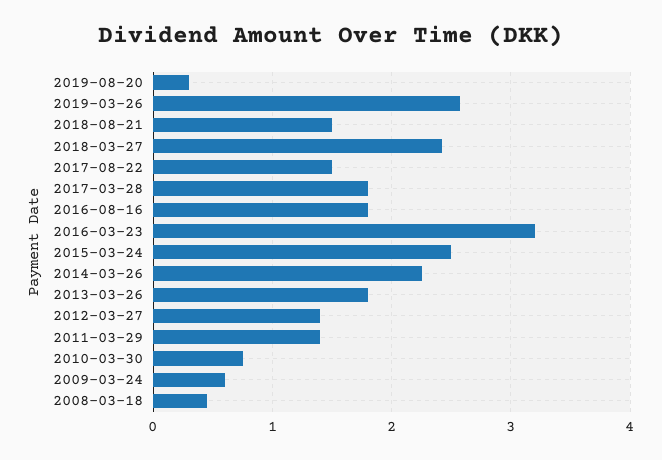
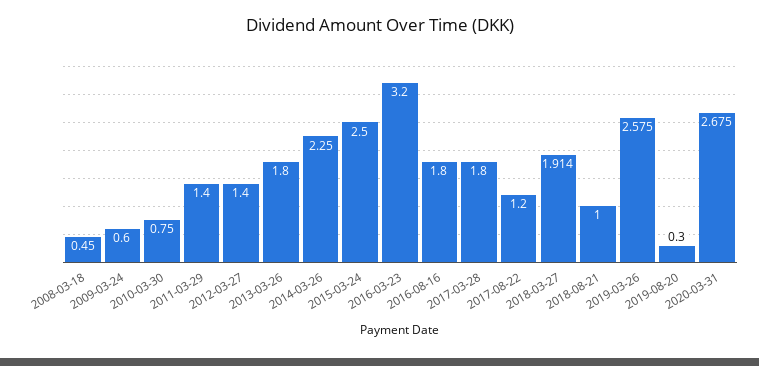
2018-08-21: 1.5 -> 1
2018-03-27: 2.4 -> 1.914
2017-08-22: 1.5 -> 1.2
2020-03-31: none -> 2.675

